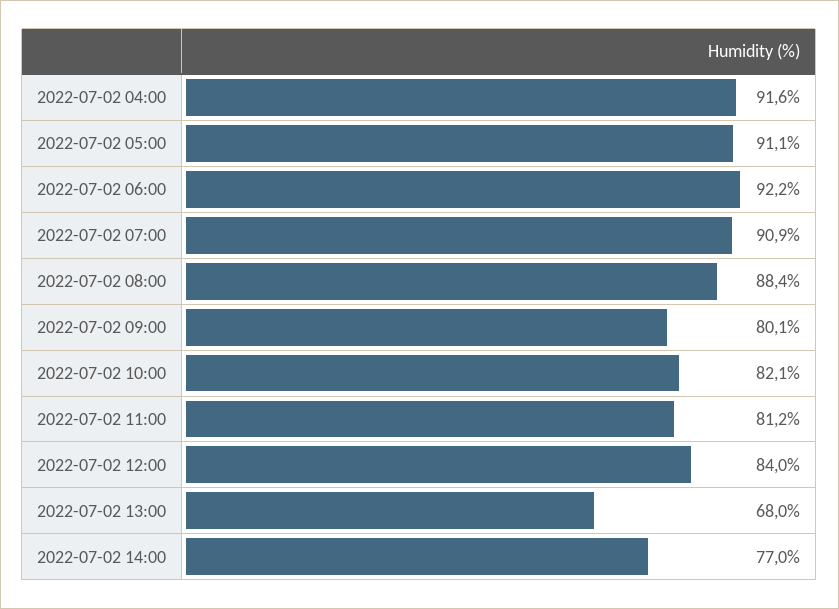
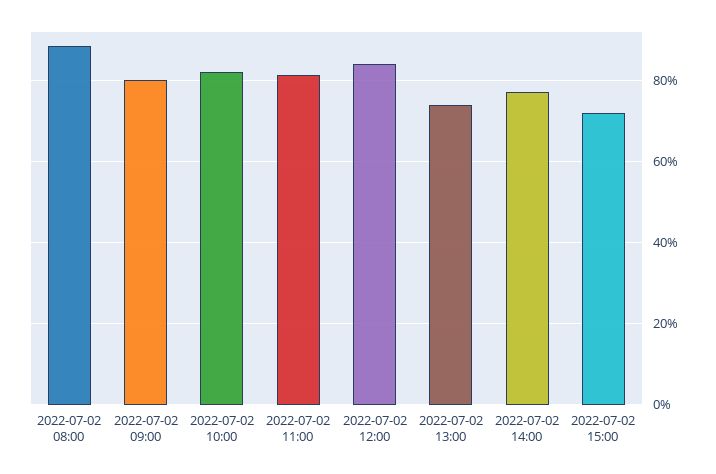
2022-07-02 04:00: 91.6 -> none
2022-07-02 05:00: 91.1 -> none
2022-07-02 06:00: 92.2 -> none
2022-07-02 07:00: 90.9 -> none
2022-07-02 13:00: 68 -> 74
2022-07-02 15:00: none -> 72

